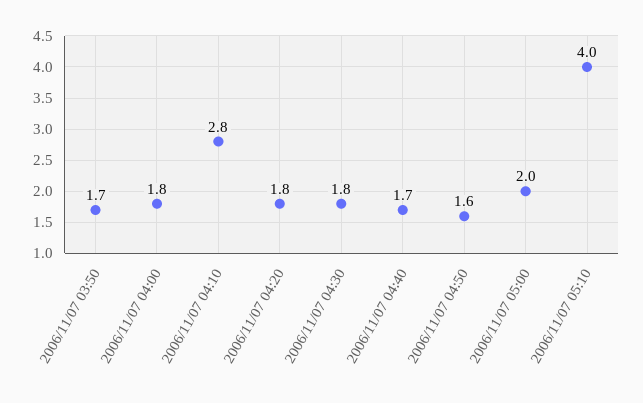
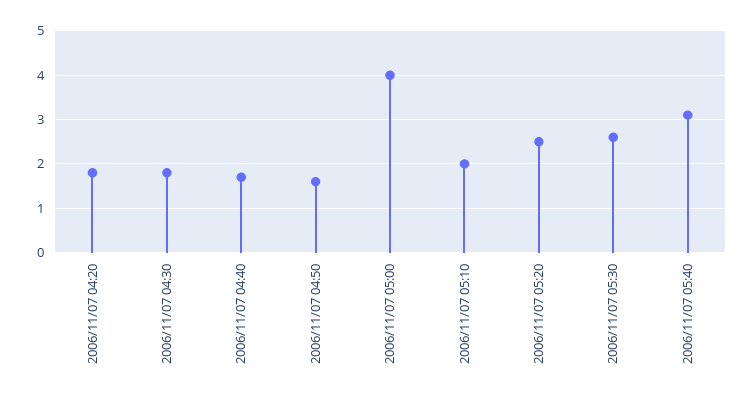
2006/11/07 03:50: 1.7 -> none
2006/11/07 04:00: 1.8 -> none
2006/11/07 04:10: 2.8 -> none
2006/11/07 05:00: 2 -> 4
2006/11/07 05:10: 4 -> 2
2006/11/07 05:20: none -> 2.5
2006/11/07 05:30: none -> 2.5
2006/11/07 05:40: none -> 3

